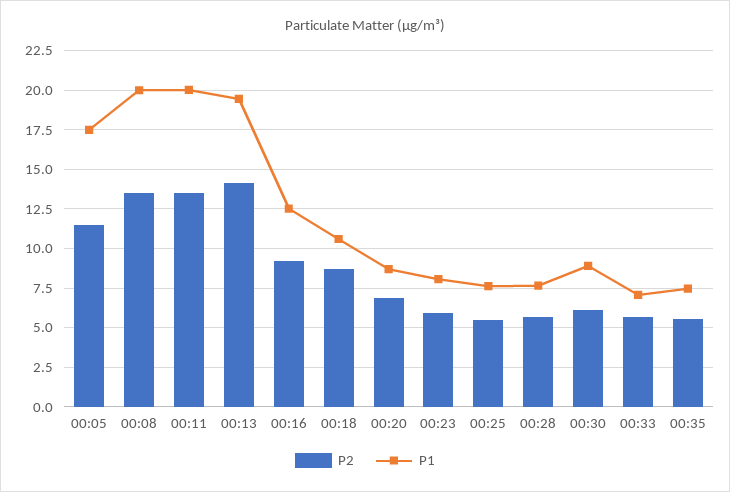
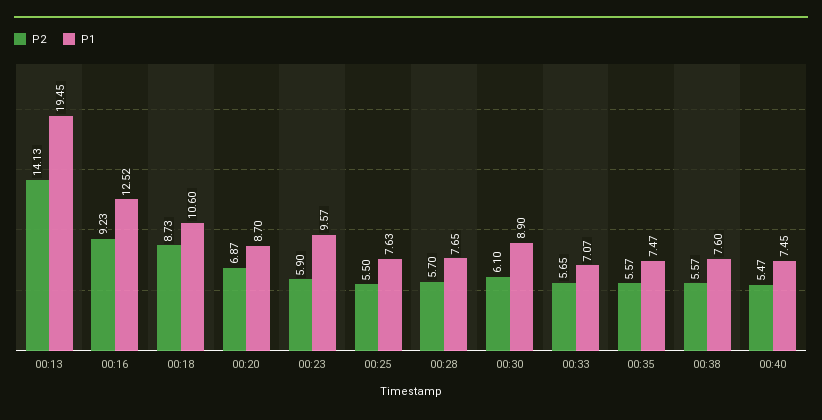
P2, 00:05: 11.5 -> none
P1, 00:05: 17.5 -> none
P2, 00:08: 13.5 -> none
P1, 00:08: 20 -> none
P2, 00:11: 13.5 -> none
P1, 00:11: 20 -> none
P1, 00:23: 8 -> 9.57
P2, 00:38: none -> 5.57
P1, 00:38: none -> 7.6
P2, 00:40: none -> 5.47
P1, 00:40: none -> 7.45

